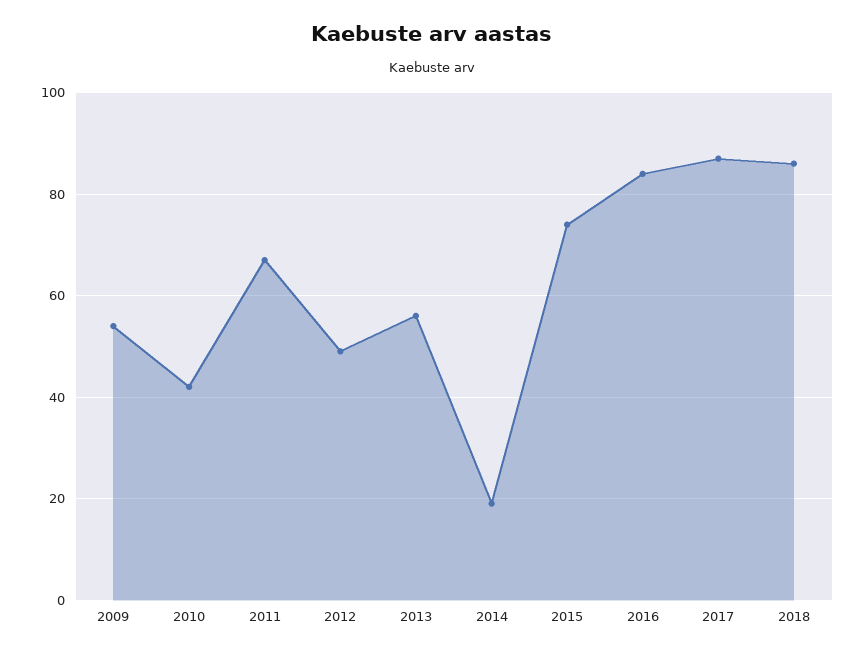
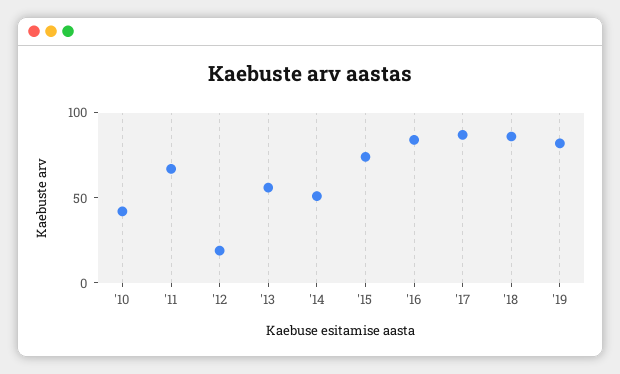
2009: 55 -> none
2012: 50 -> 20
2014: 20 -> 50
'19: none -> 80

